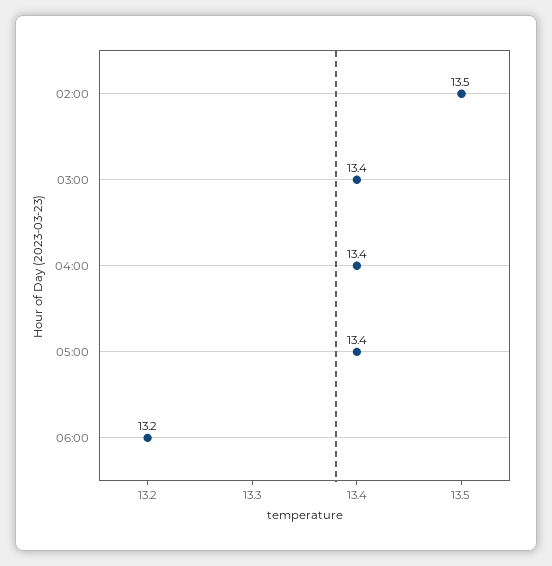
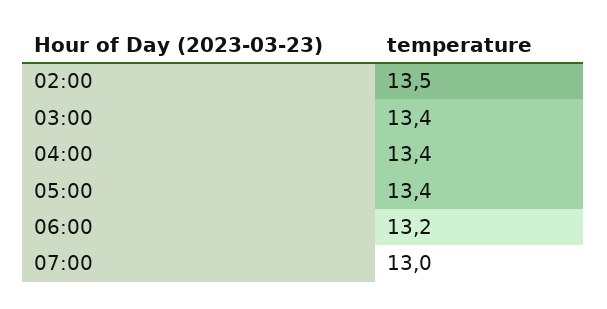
07:00: none -> 13

